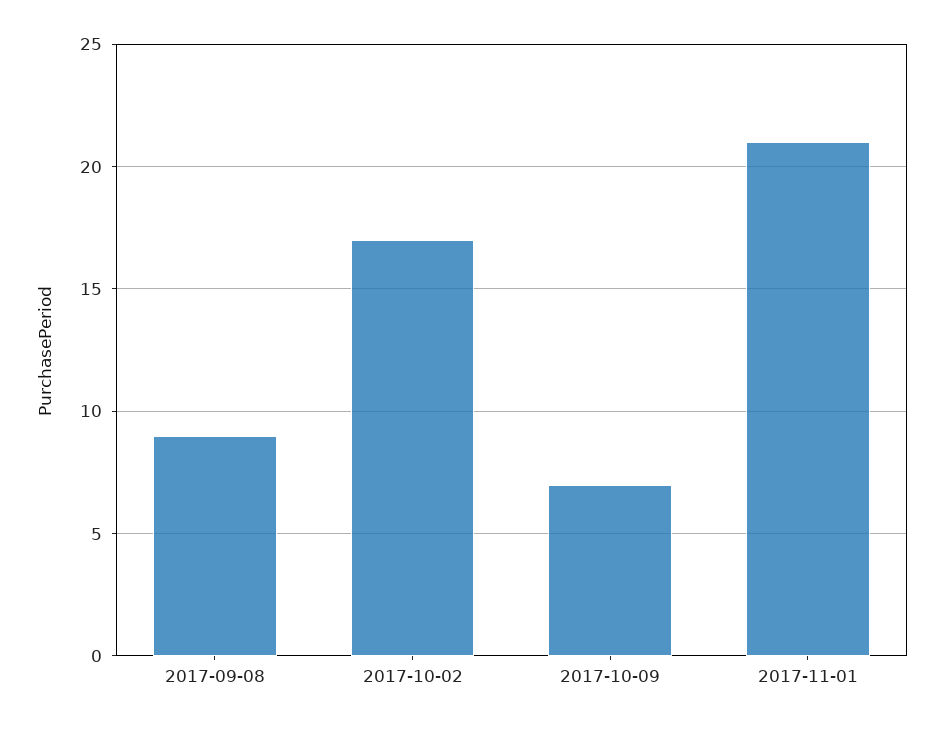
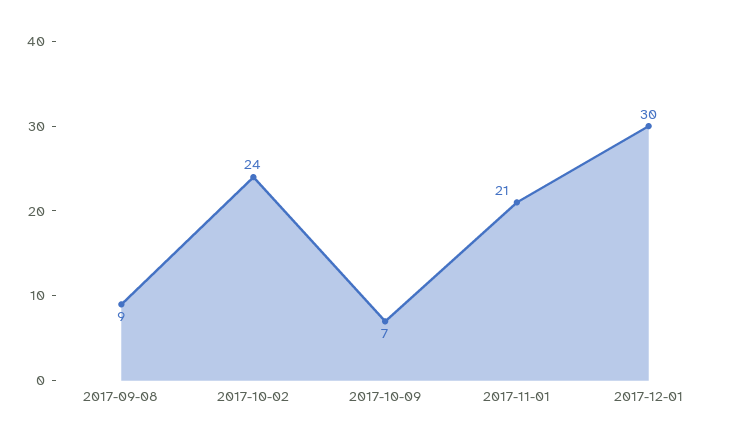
2017-10-02: 17 -> 24
2017-12-01: none -> 30

